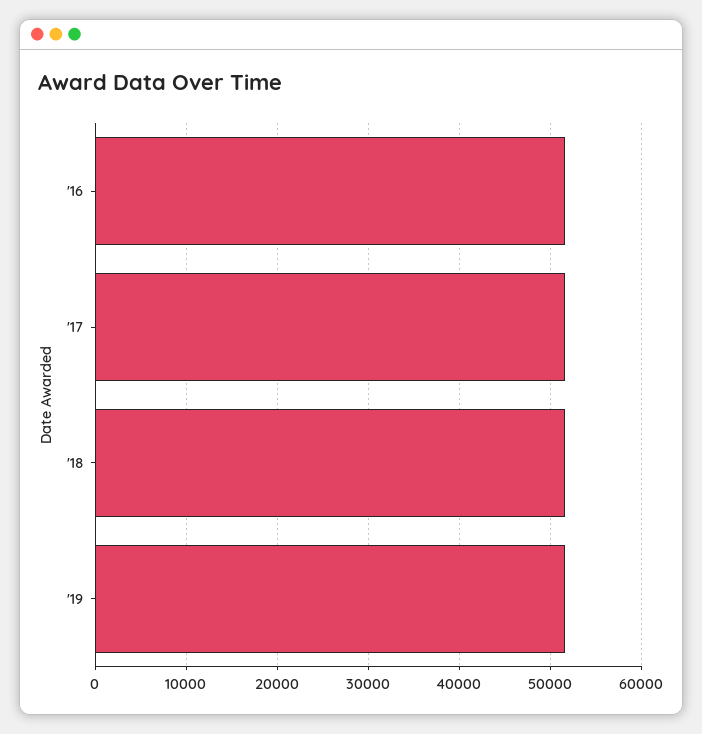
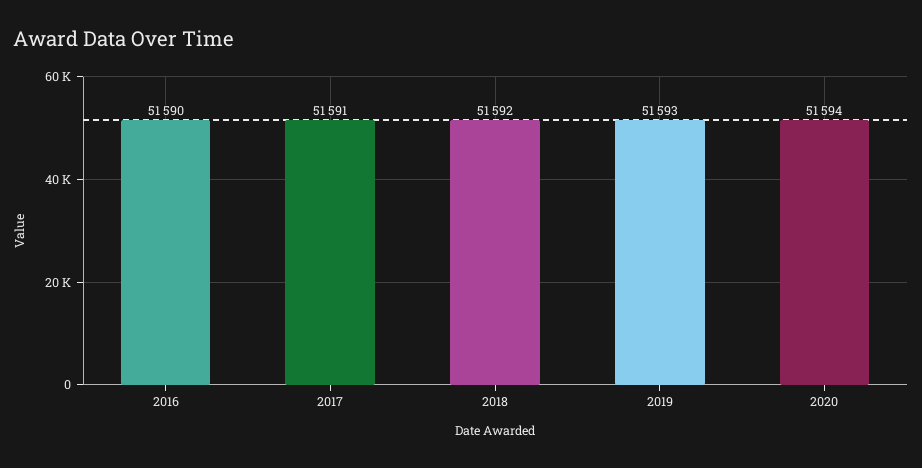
2020: none -> 51594

